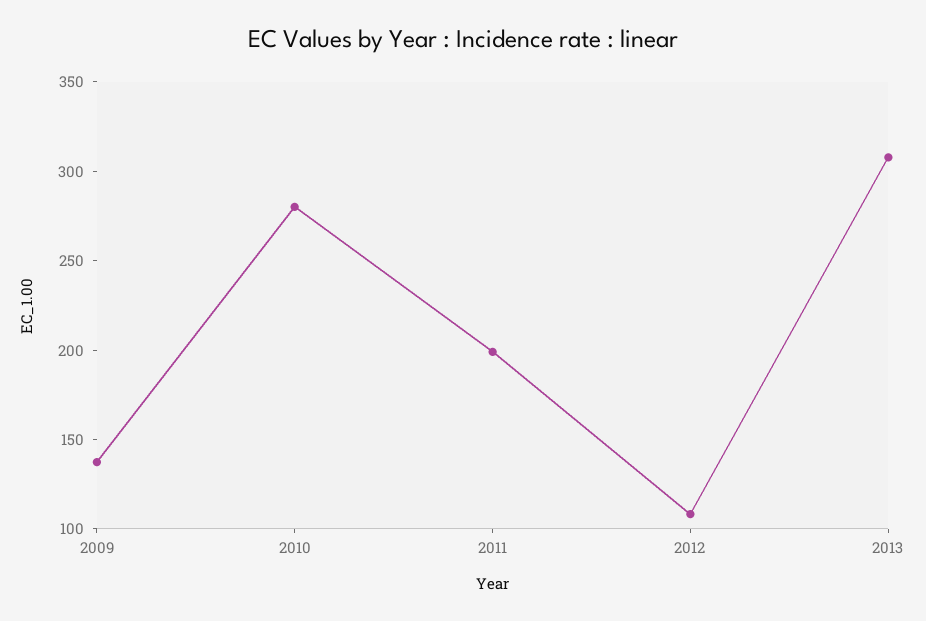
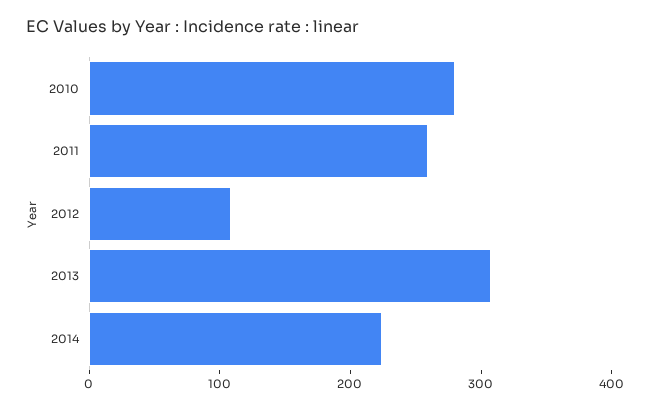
2009: 140 -> none
2011: 200 -> 260
2014: none -> 220

